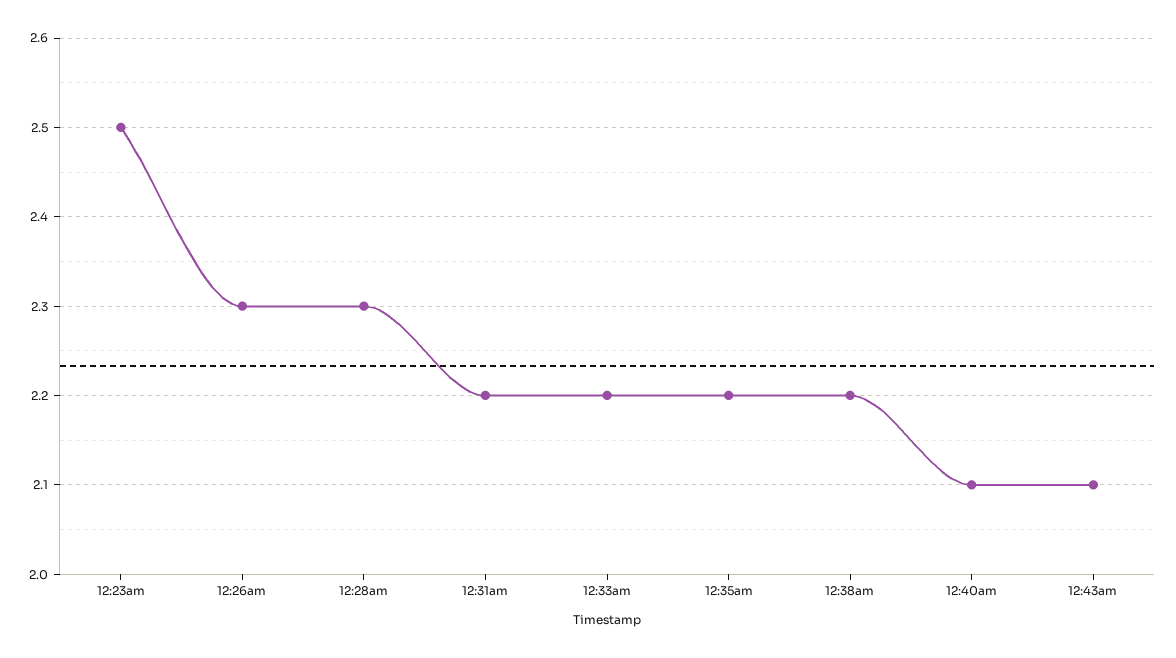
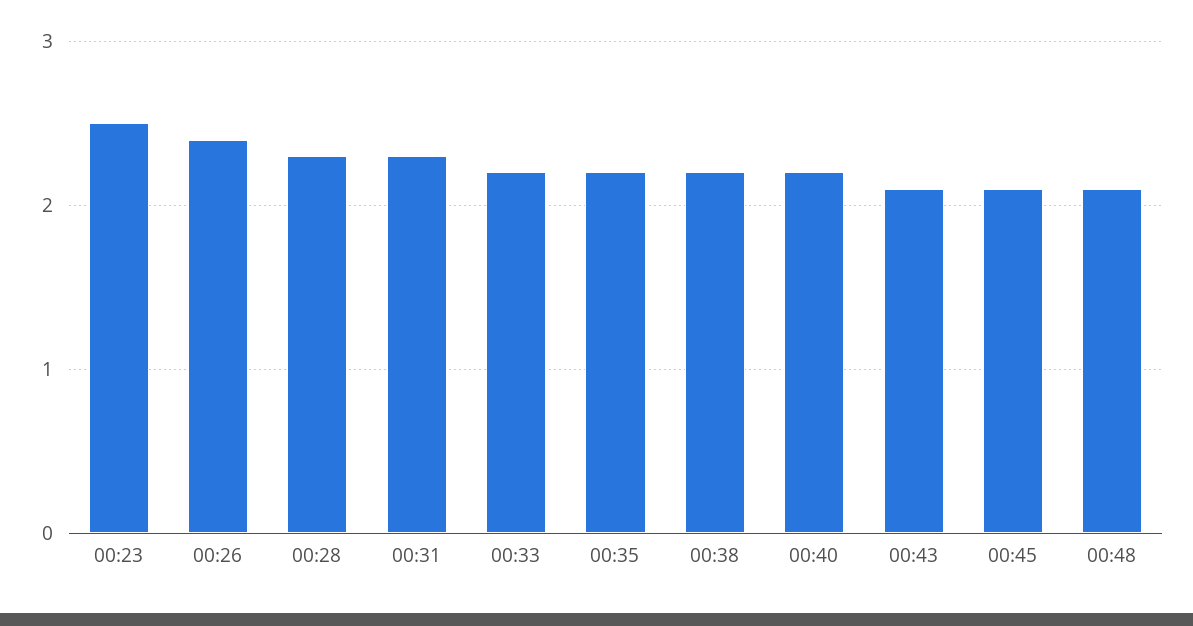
12:26am: 2.3 -> 2.4
12:31am: 2.2 -> 2.3
12:40am: 2.1 -> 2.2
00:45: none -> 2.1
00:48: none -> 2.1

